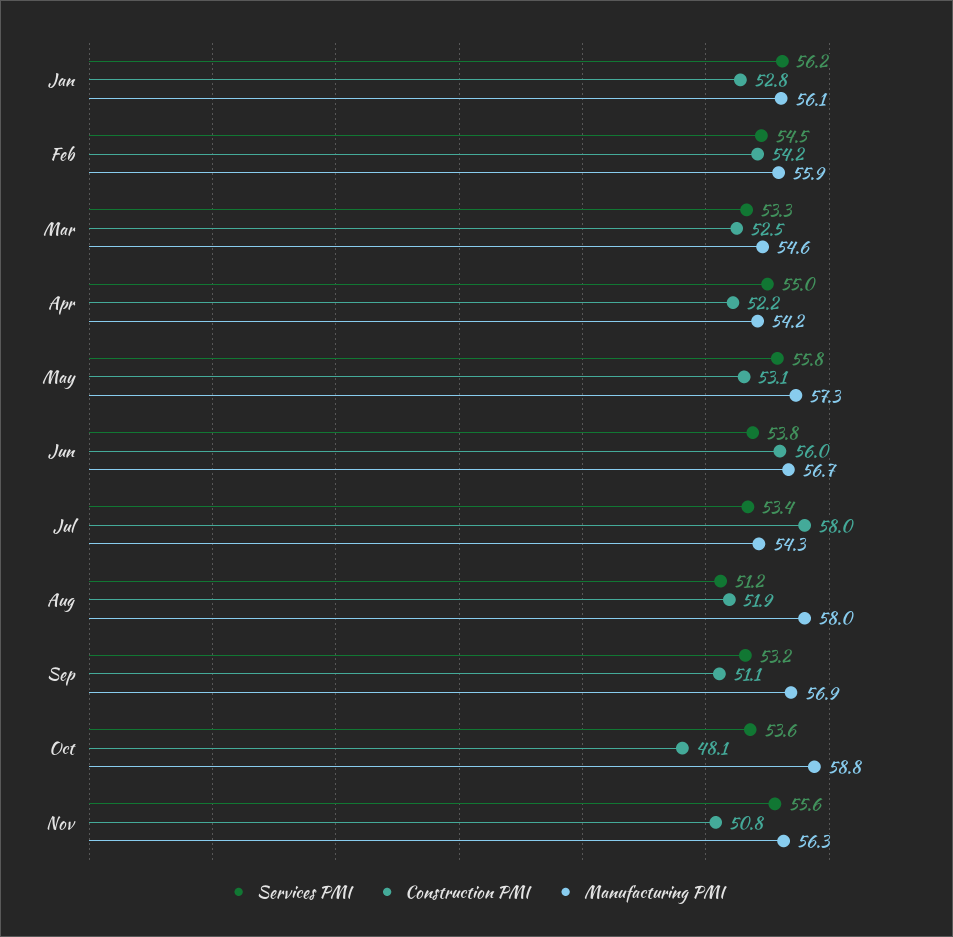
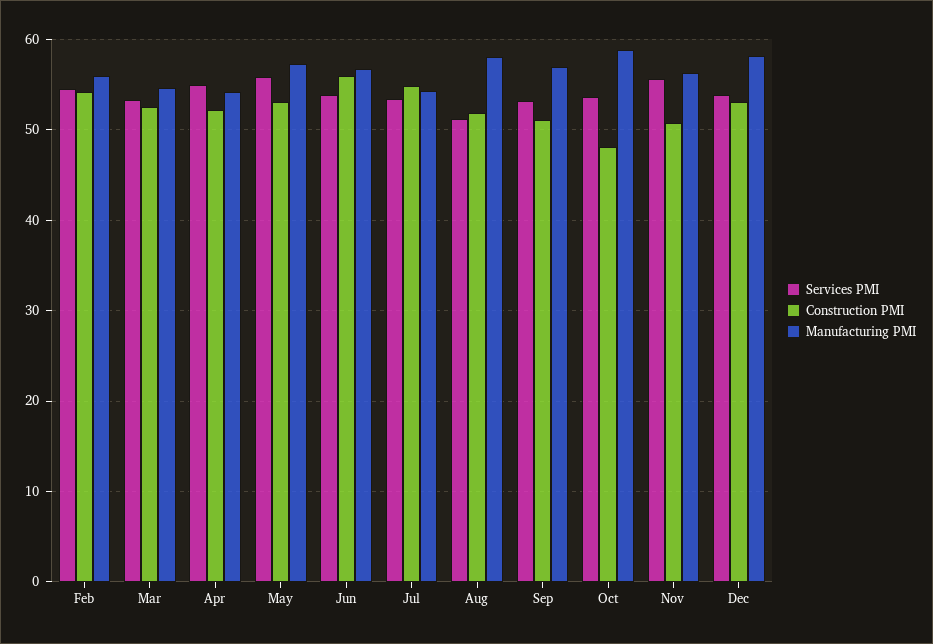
Services PMI, Jan: 56.2 -> none
Construction PMI, Jan: 52.8 -> none
Manufacturing PMI, Jan: 56.1 -> none
Construction PMI, Jul: 58 -> 55
Services PMI, Dec: none -> 54
Construction PMI, Dec: none -> 53
Manufacturing PMI, Dec: none -> 58

